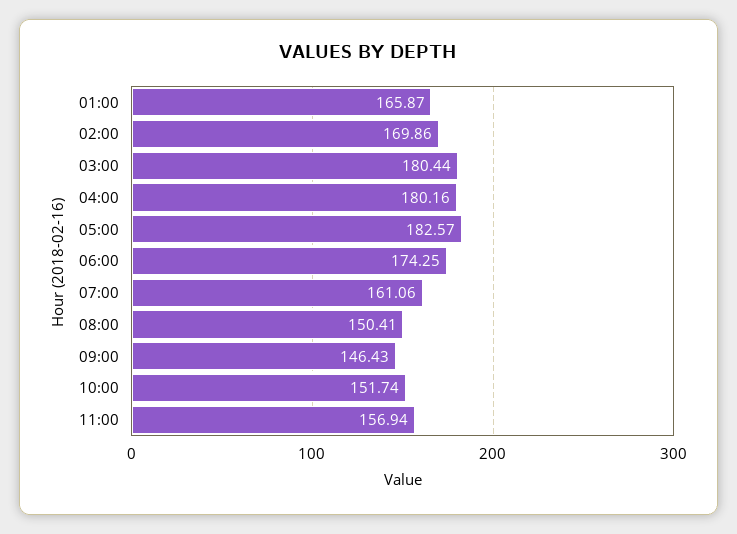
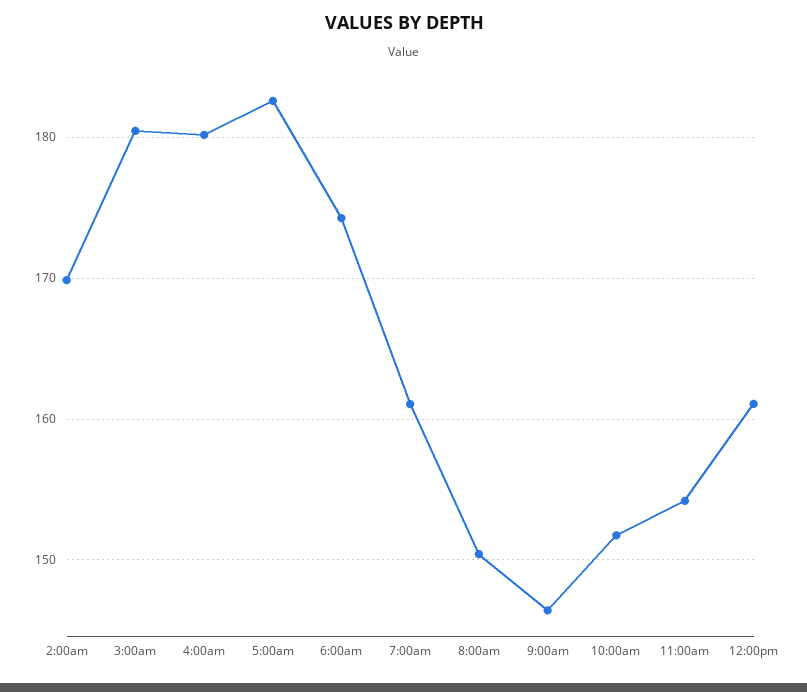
01:00: 165.87 -> none
11:00: 156.94 -> 154
12:00pm: none -> 161

